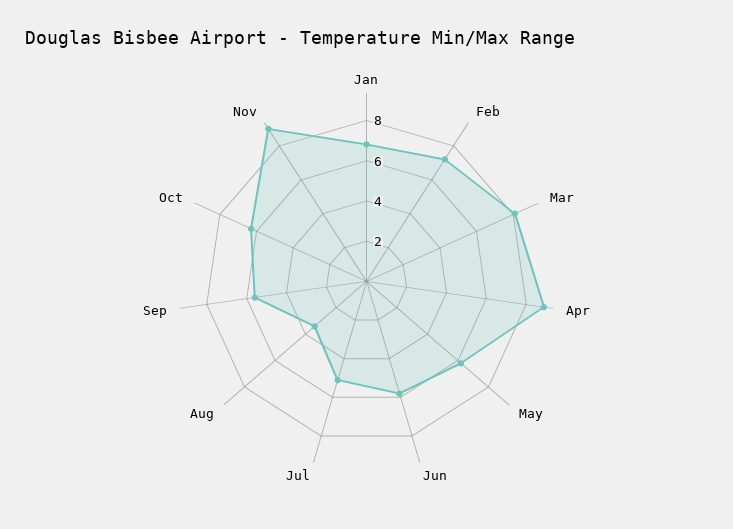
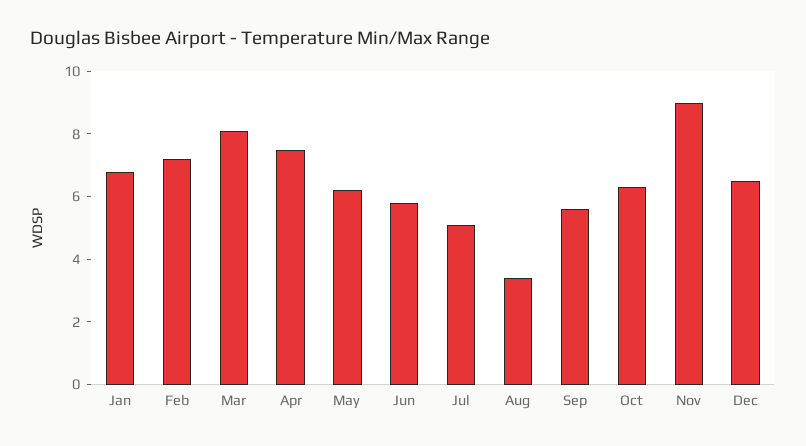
Apr: 9 -> 7.5
Dec: none -> 6.5

